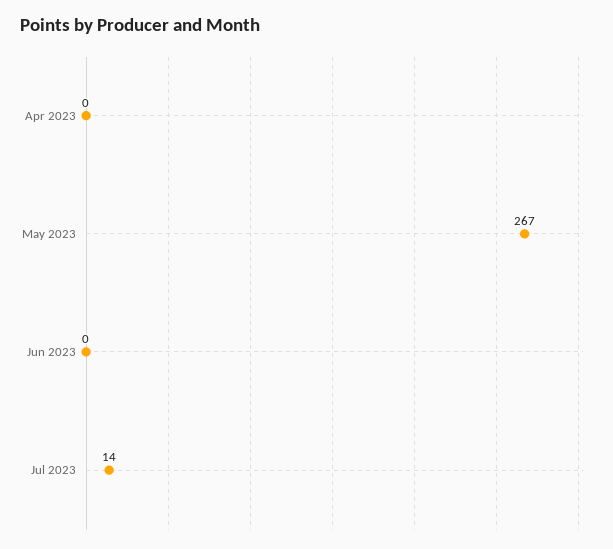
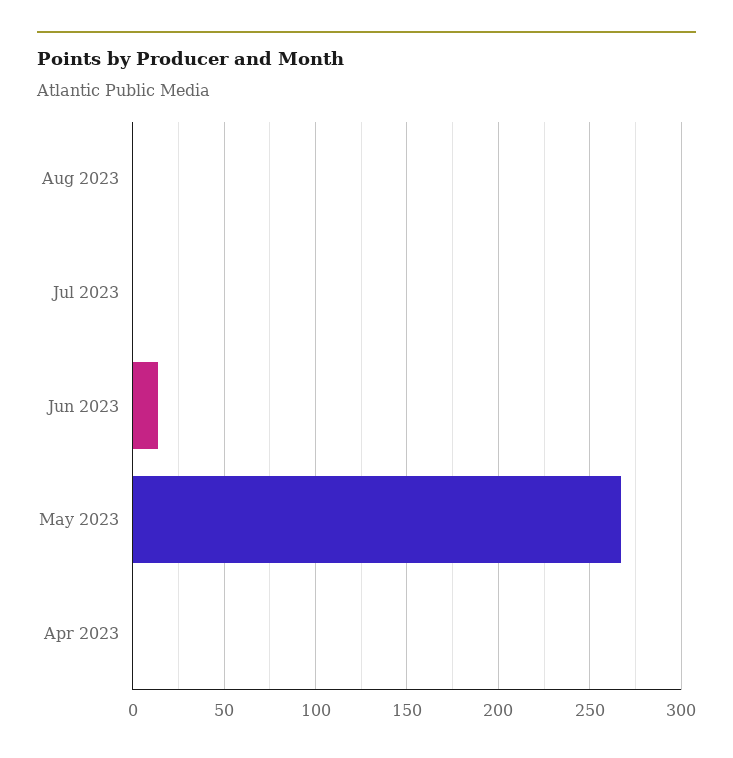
Jun 2023: 0 -> 15
Jul 2023: 14 -> 0
Aug 2023: none -> 0

